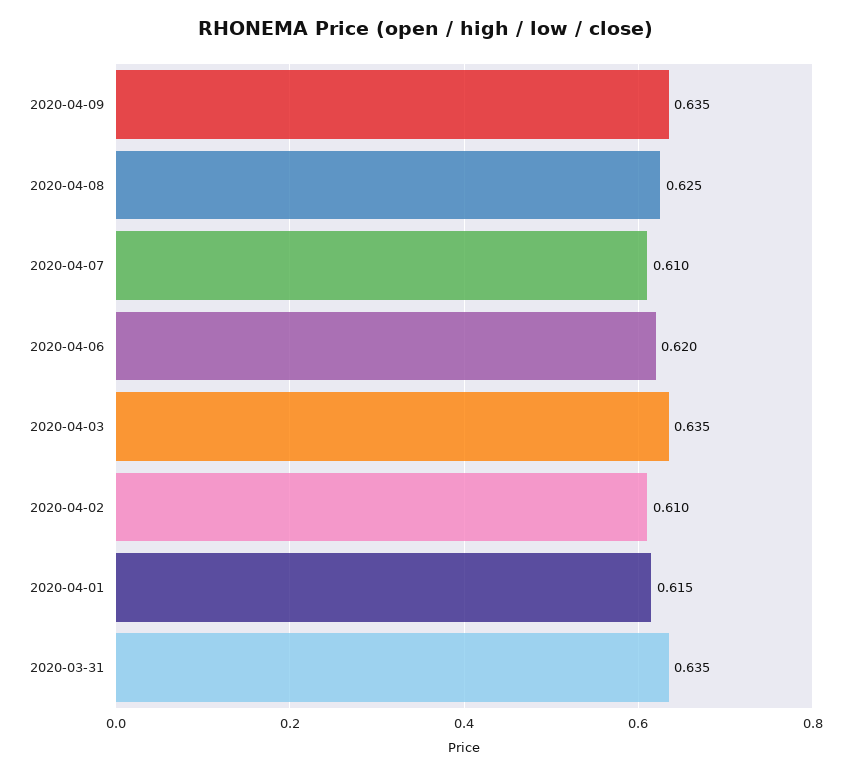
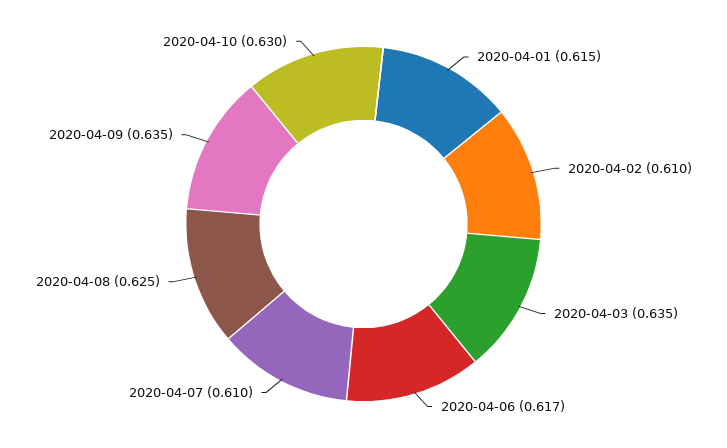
2020-04-06: 0.62 -> 0.617
2020-03-31: 0.635 -> none
2020-04-10: none -> 0.63

